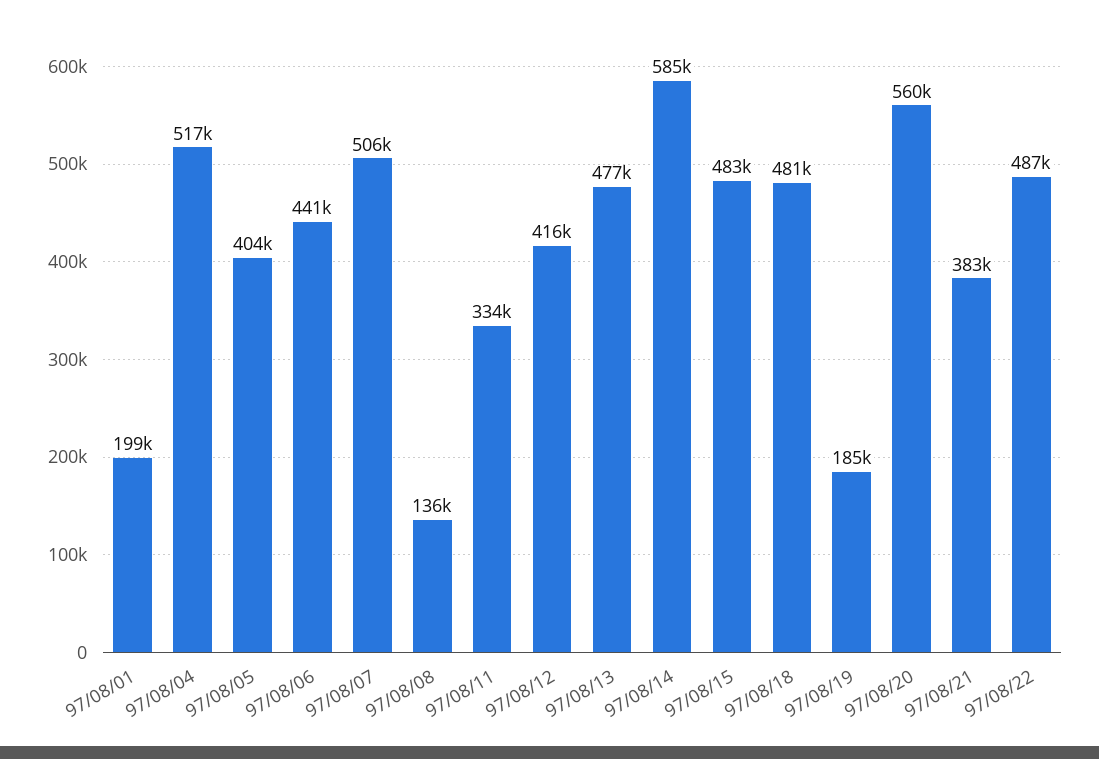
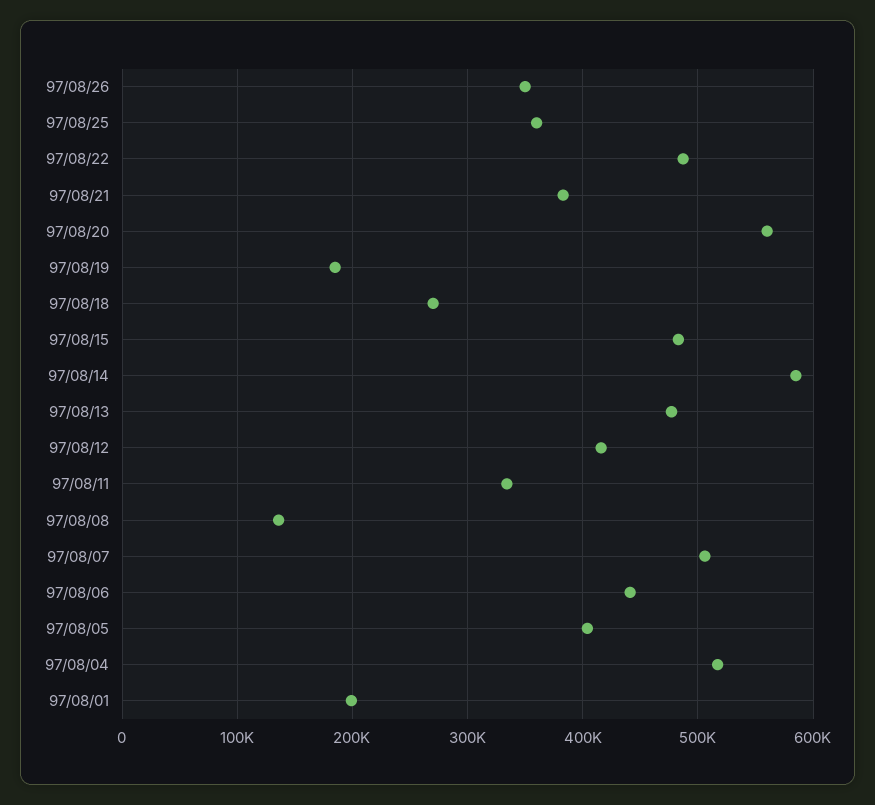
97/08/18: 481000 -> 270000
97/08/26: none -> 350000
97/08/25: none -> 360000

